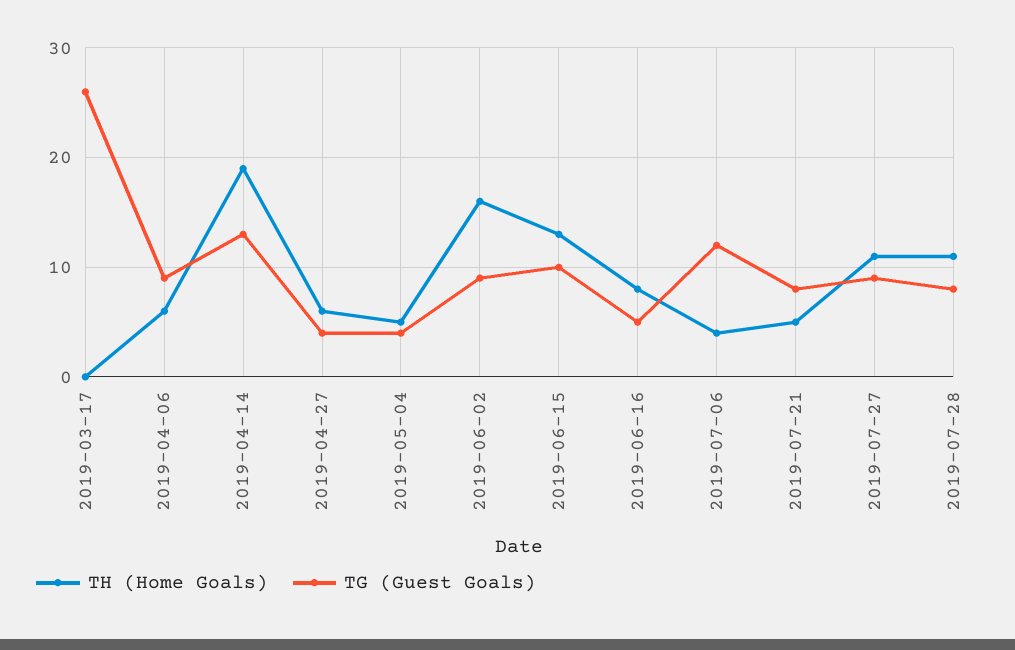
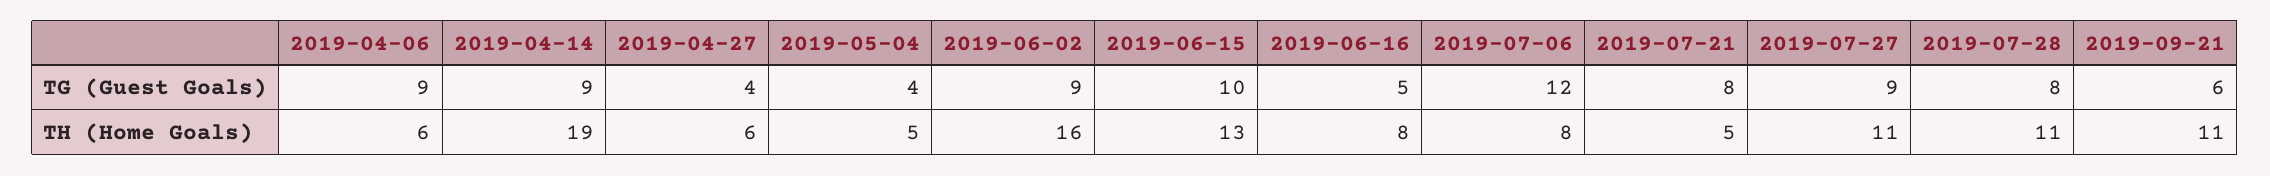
TH (Home Goals), 2019-03-17: 0 -> none
TG (Guest Goals), 2019-03-17: 26 -> none
TG (Guest Goals), 2019-04-14: 13 -> 9
TH (Home Goals), 2019-07-06: 4 -> 8
TG (Guest Goals), 2019-09-21: none -> 6
TH (Home Goals), 2019-09-21: none -> 11

